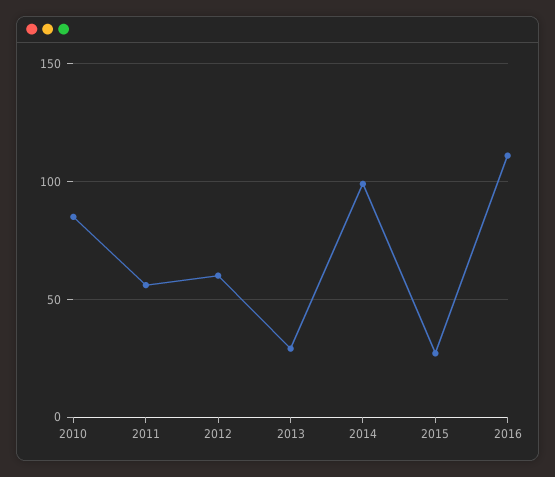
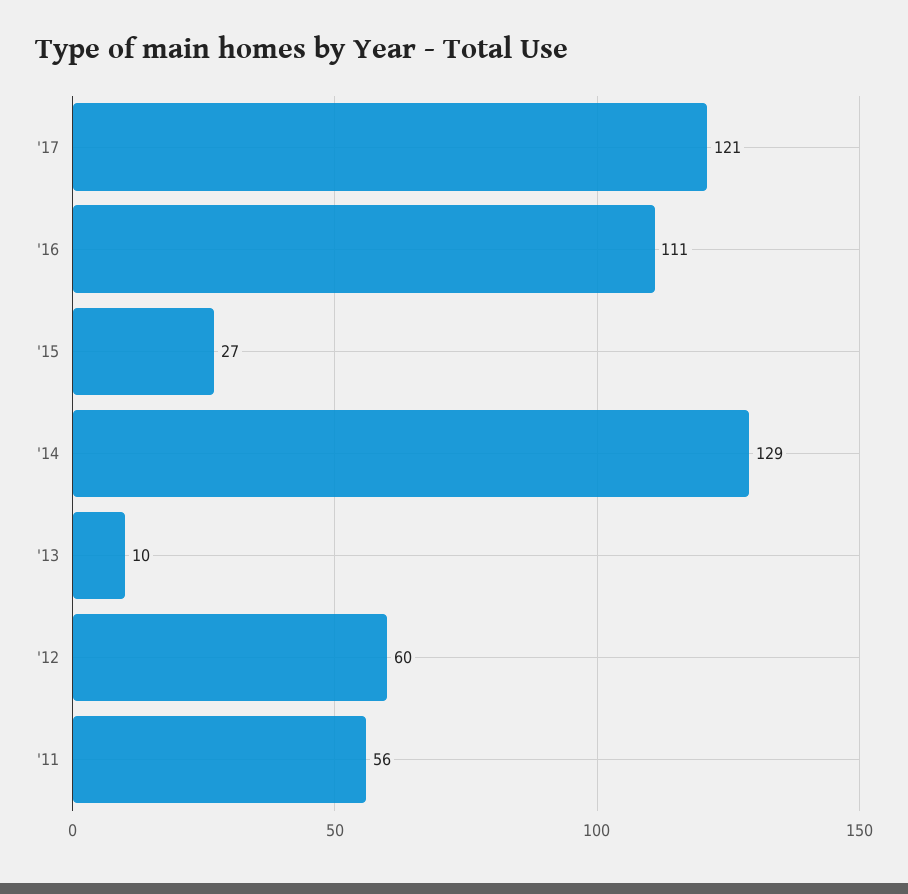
2010: 85 -> none
2013: 30 -> 10
2014: 100 -> 129
'17: none -> 121

